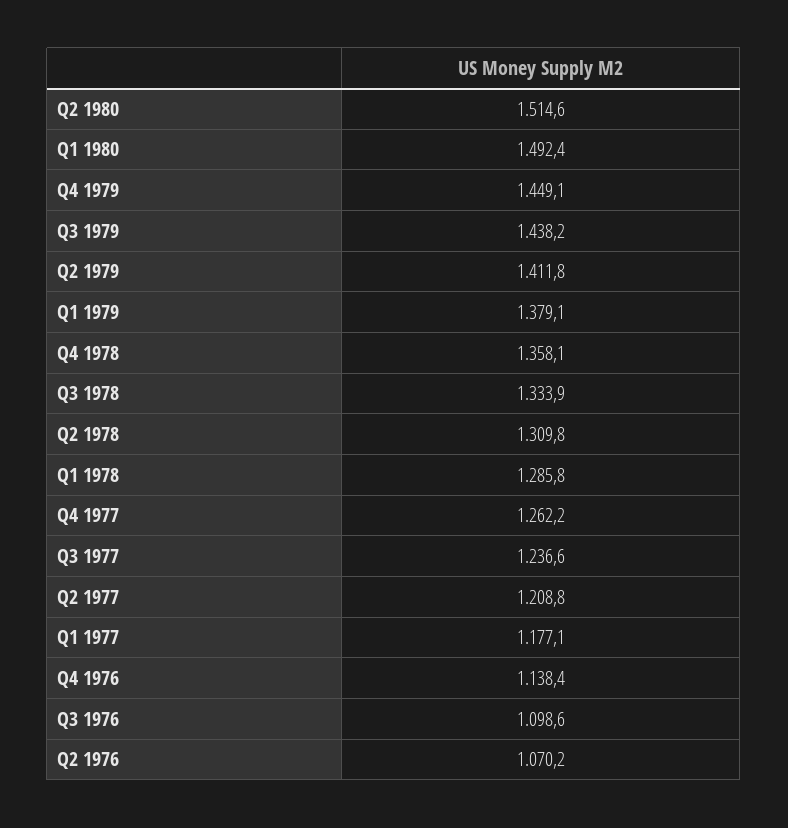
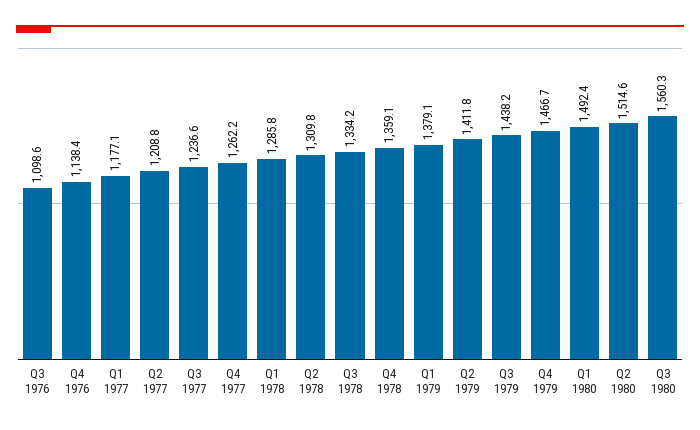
Q4 1979: 1449.1 -> 1466.7
Q4 1978: 1358.1 -> 1359.1
Q3 1978: 1333.9 -> 1334.2
Q2 1976: 1070.2 -> none
Q3 1980: none -> 1560.3

